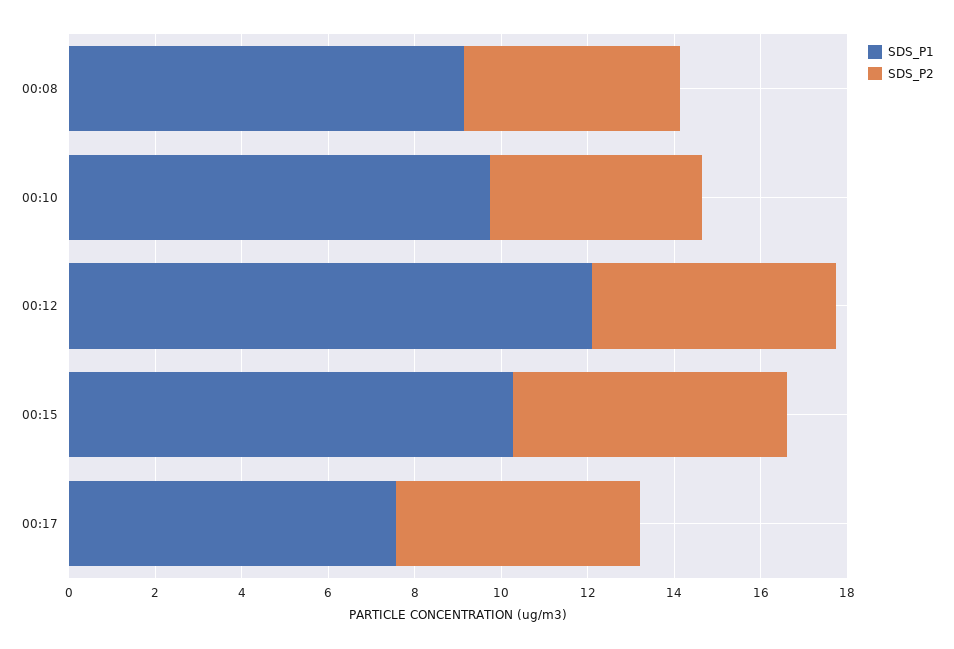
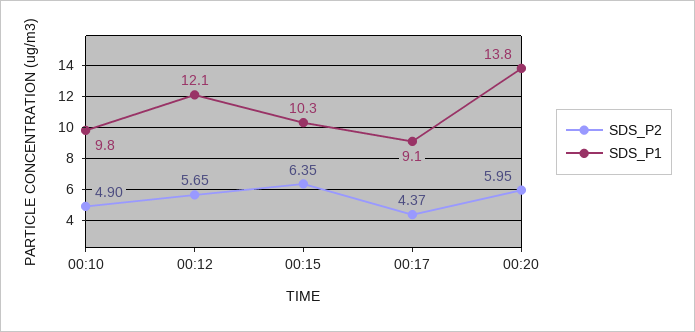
SDS_P1, 00:08: 9 -> none
SDS_P2, 00:08: 5 -> none
SDS_P1, 00:17: 7.5 -> 9.1
SDS_P2, 00:17: 5.5 -> 4.37
SDS_P2, 00:20: none -> 5.95
SDS_P1, 00:20: none -> 13.8

